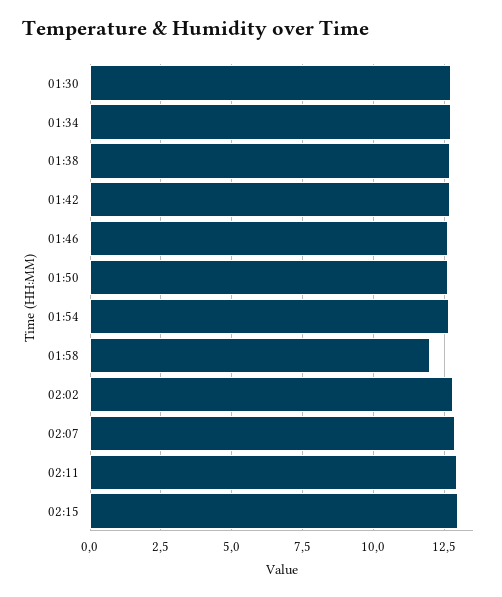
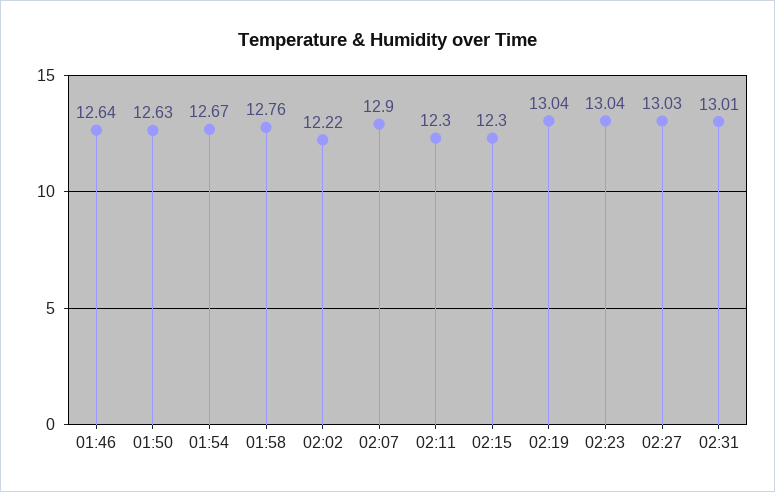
01:30: 12.75 -> none
01:34: 12.75 -> none
01:38: 12.75 -> none
01:42: 12.75 -> none
01:58: 12 -> 12.76
02:02: 12.75 -> 12.22
02:11: 13 -> 12.3
02:15: 13 -> 12.3
02:19: none -> 13.04
02:23: none -> 13.04
02:27: none -> 13.03
02:31: none -> 13.01

